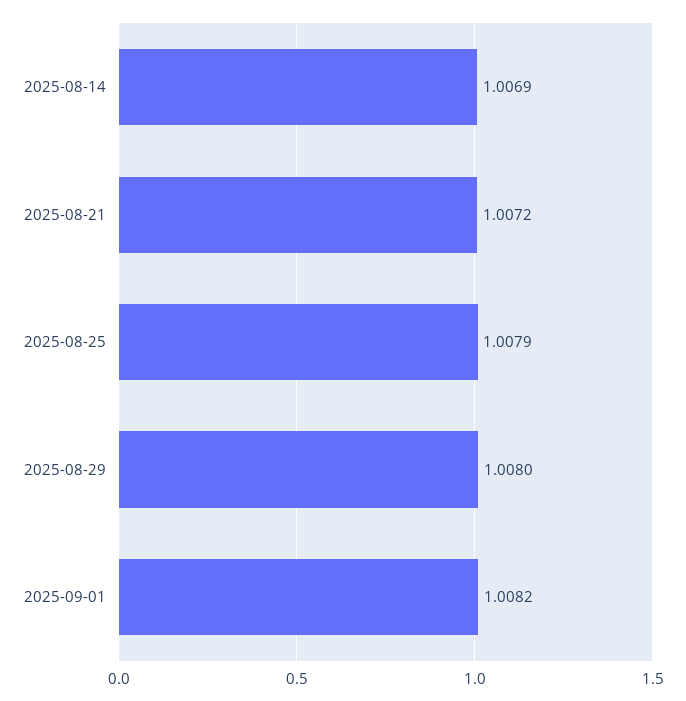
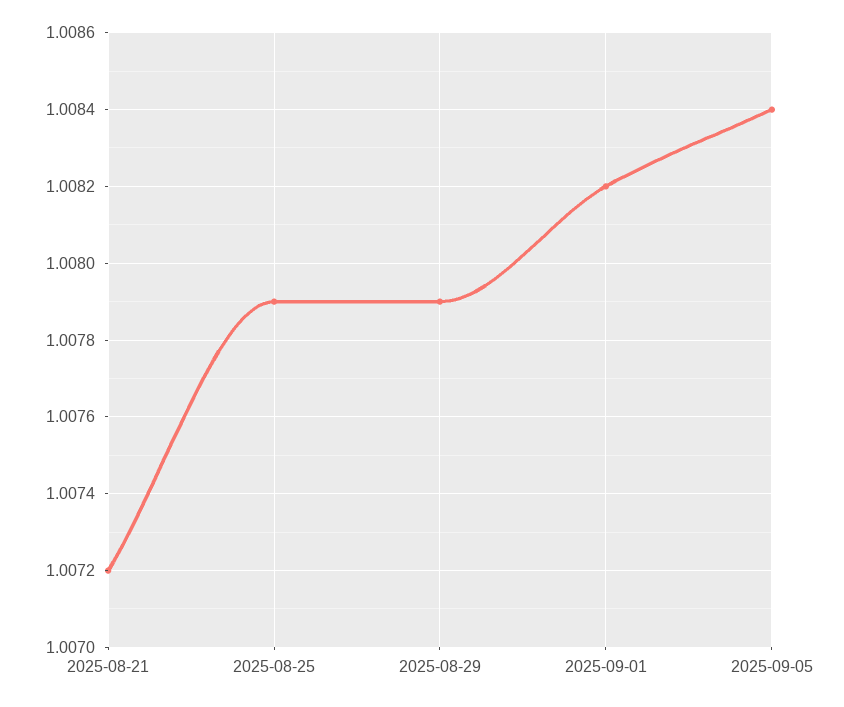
2025-08-14: 1.0069 -> none
2025-08-29: 1.008 -> 1.0079
2025-09-05: none -> 1.0084

